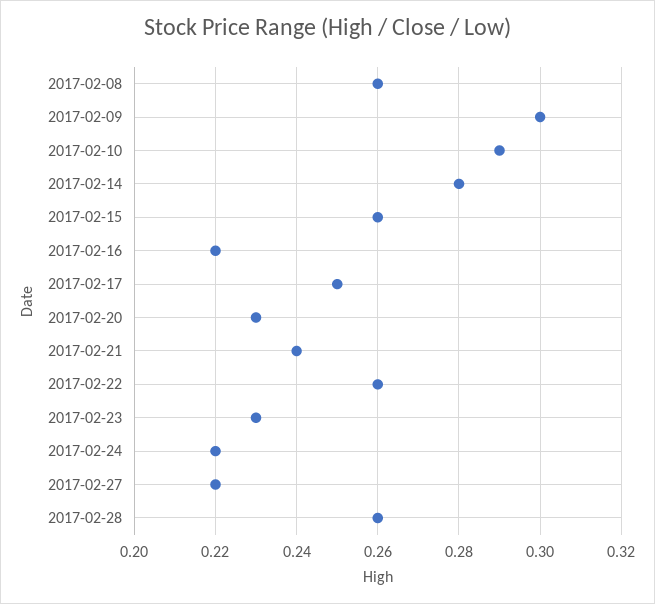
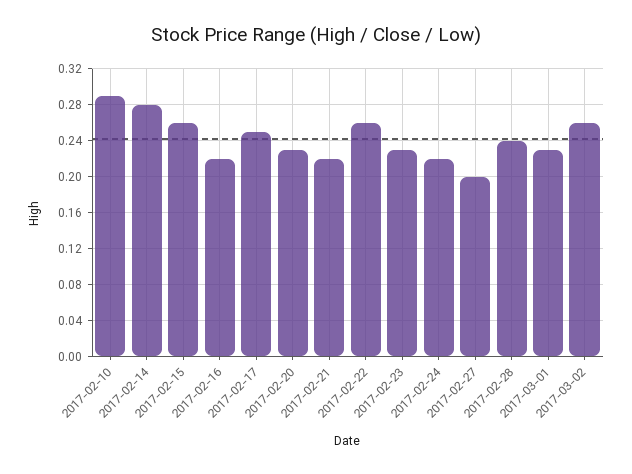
2017-02-08: 0.26 -> none
2017-02-09: 0.3 -> none
2017-02-21: 0.24 -> 0.22
2017-02-27: 0.22 -> 0.2
2017-02-28: 0.26 -> 0.24
2017-03-01: none -> 0.23
2017-03-02: none -> 0.26

